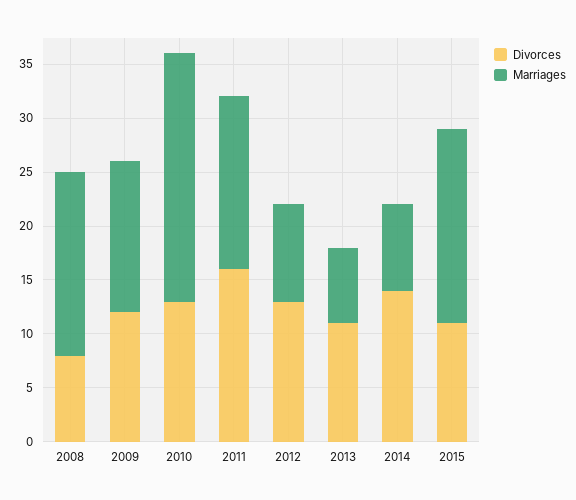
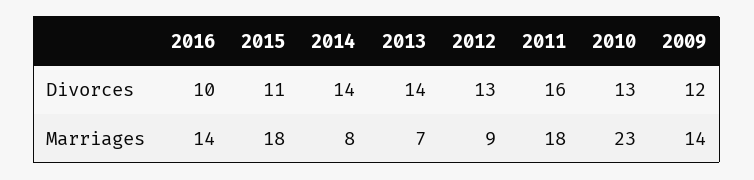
Divorces, 2008: 8 -> none
Marriages, 2008: 17 -> none
Marriages, 2011: 16 -> 18
Divorces, 2013: 11 -> 14
Divorces, 2016: none -> 10
Marriages, 2016: none -> 14

